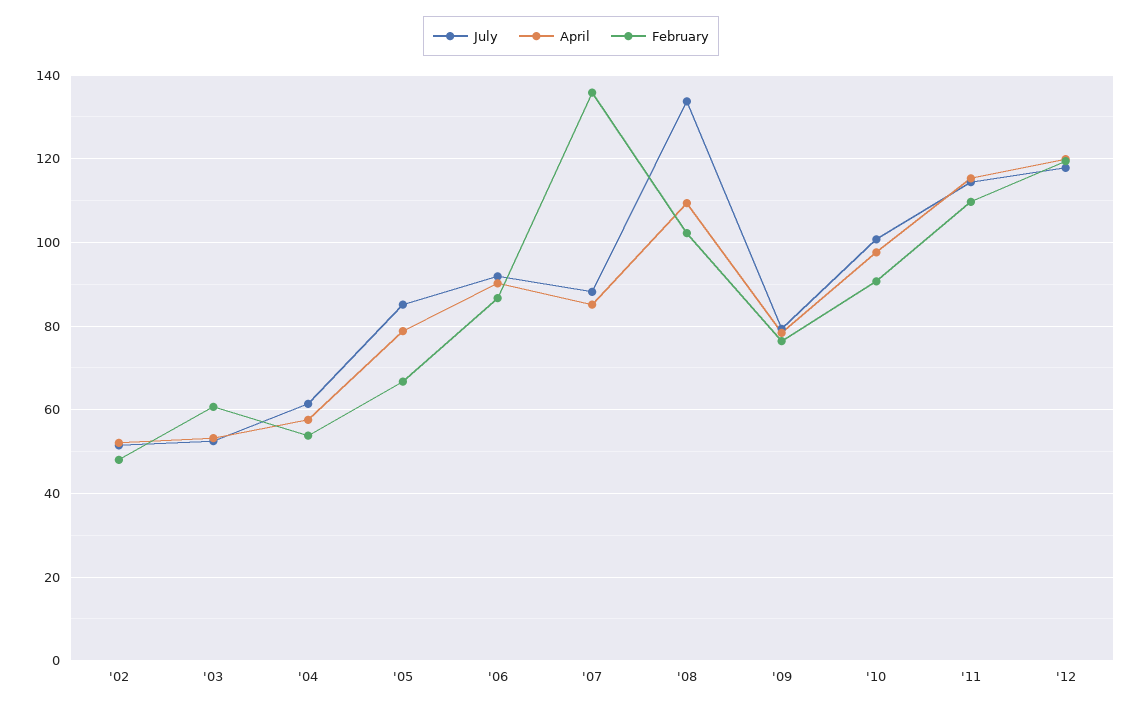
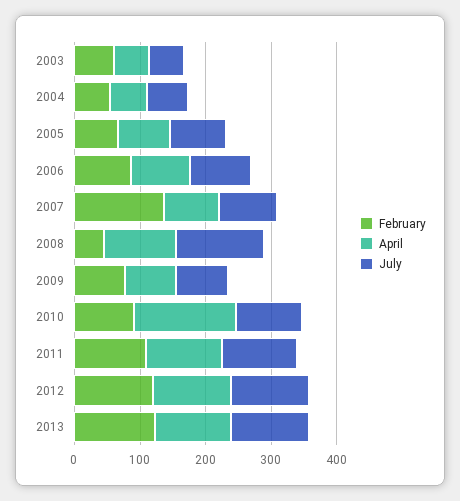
July, '02: 52 -> none
April, '02: 52 -> none
February, '02: 48 -> none
February, '08: 102 -> 40
April, '10: 98 -> 160
February, 2013: none -> 120
April, 2013: none -> 120
July, 2013: none -> 120

